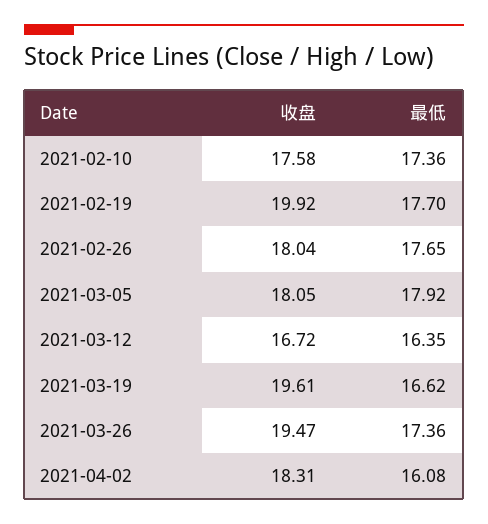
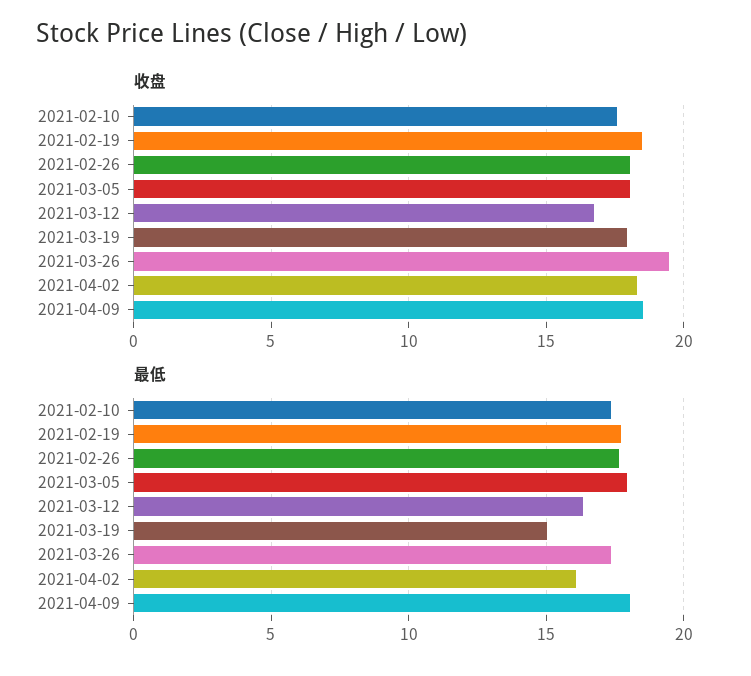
收盘, 2021-02-19: 19.92 -> 18.5
收盘, 2021-03-19: 19.61 -> 18
最低, 2021-03-19: 16.62 -> 15
收盘, 2021-04-09: none -> 18.5
最低, 2021-04-09: none -> 18

